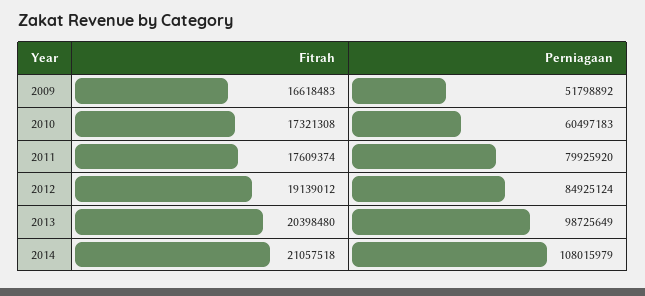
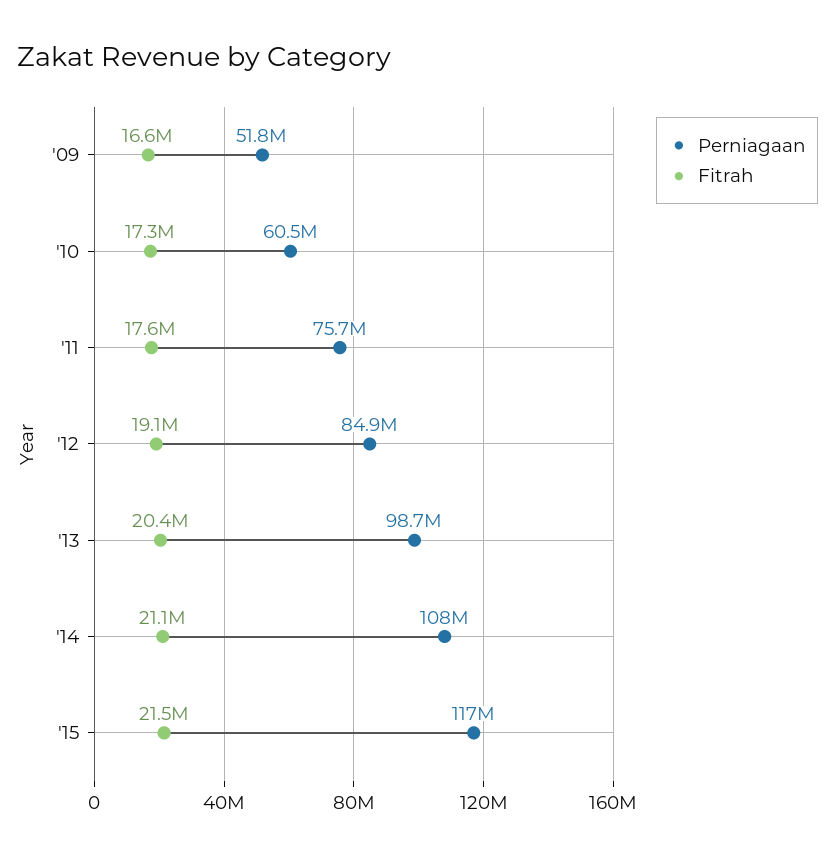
Perniagaan, 2011: 79925920 -> 75700000
Perniagaan, '15: none -> 117000000
Fitrah, '15: none -> 21500000

